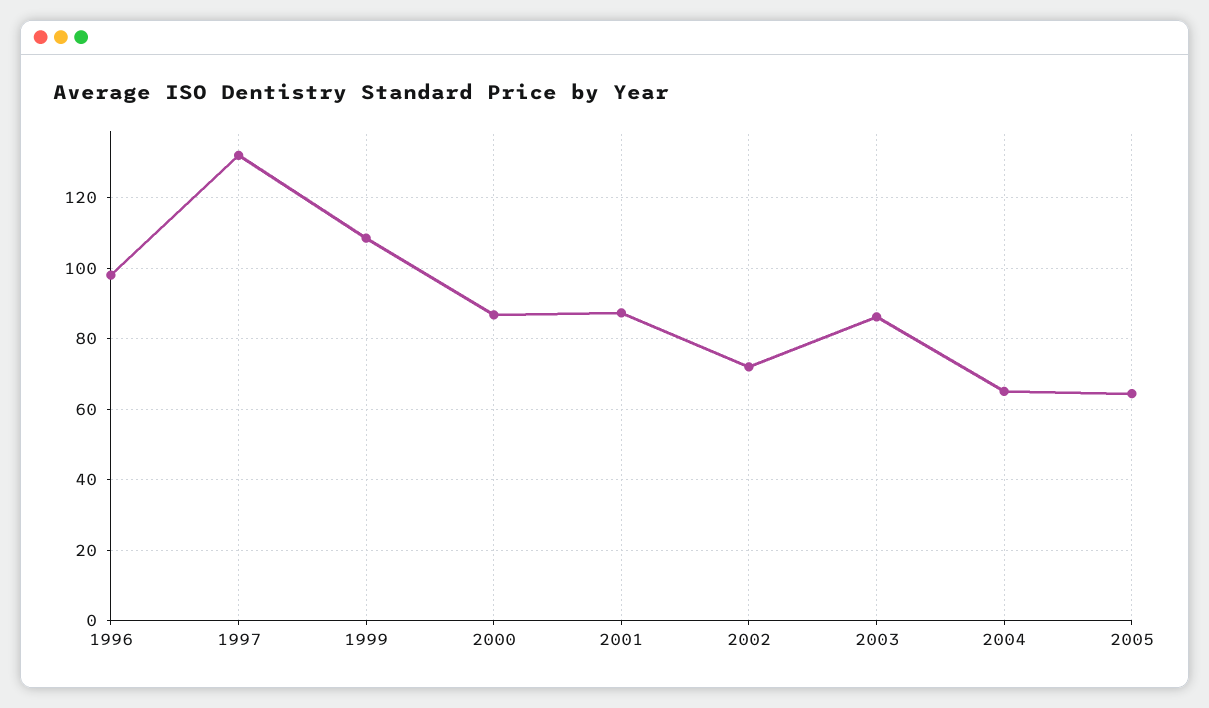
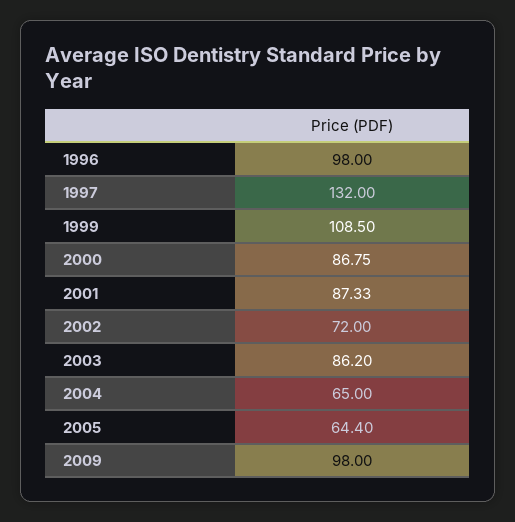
2009: none -> 98

